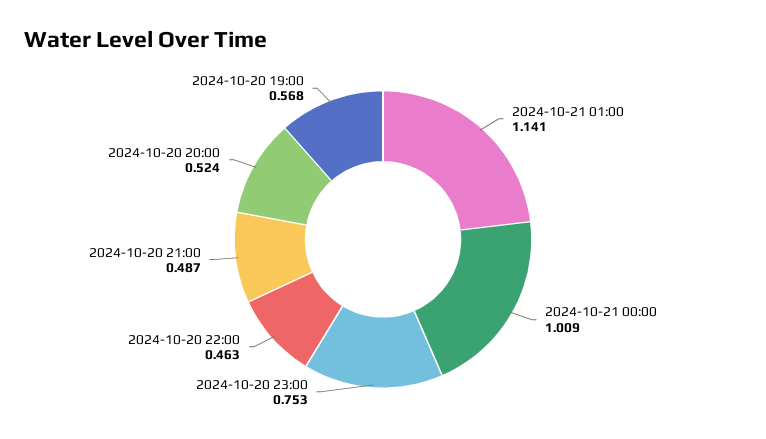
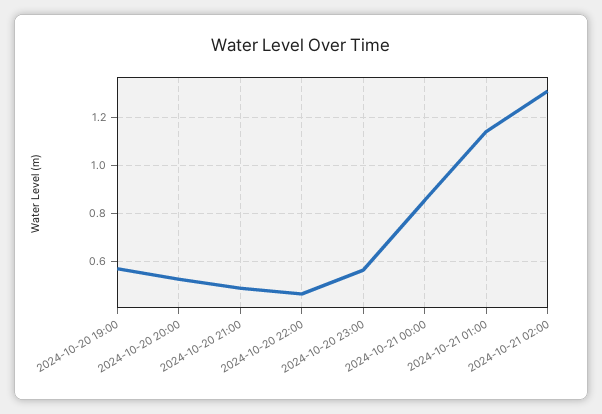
2024-10-21 00:00: 1.009 -> 0.85
2024-10-20 23:00: 0.753 -> 0.55
2024-10-21 02:00: none -> 1.3

